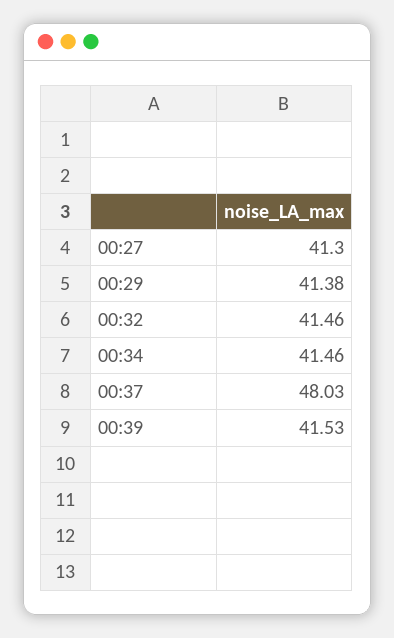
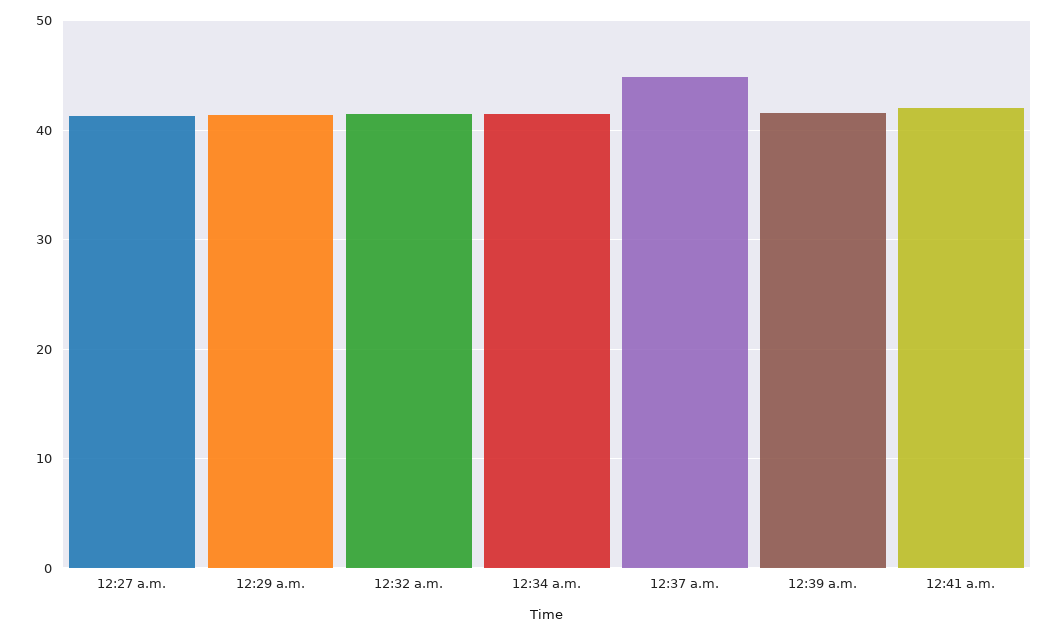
00:37: 48.03 -> 45
12:41 a.m.: none -> 42

